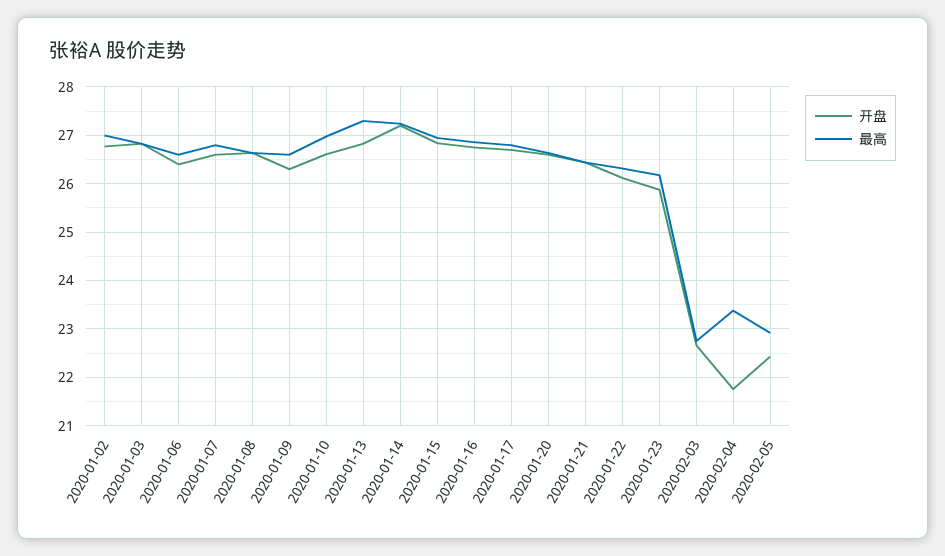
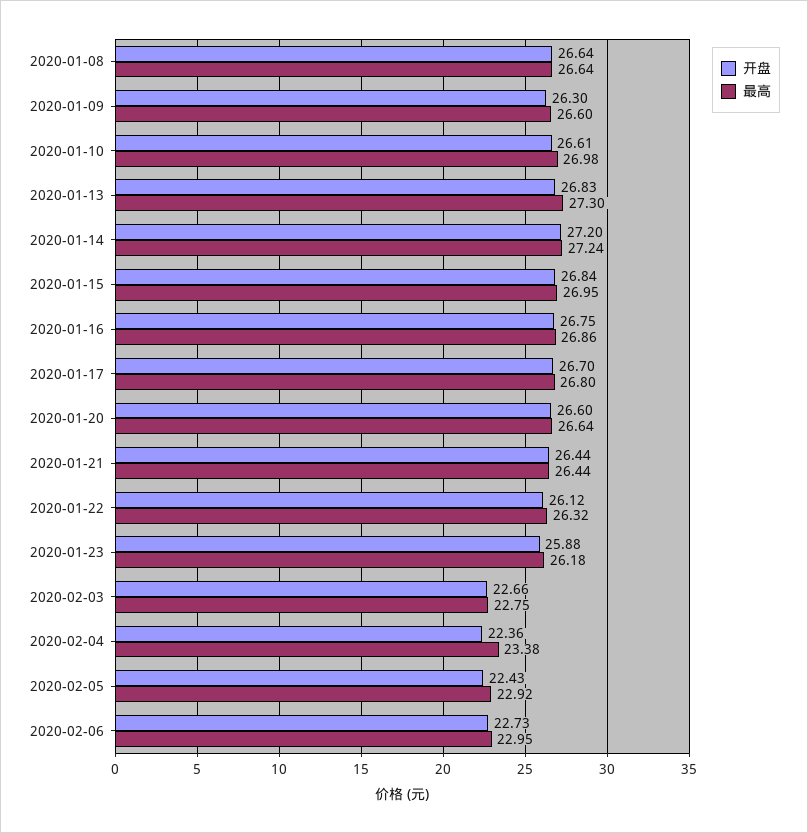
开盘, 2020-01-02: 26.8 -> none
最高, 2020-01-02: 27 -> none
开盘, 2020-01-03: 26.8 -> none
最高, 2020-01-03: 26.8 -> none
开盘, 2020-01-06: 26.4 -> none
最高, 2020-01-06: 26.6 -> none
开盘, 2020-01-07: 26.6 -> none
最高, 2020-01-07: 26.8 -> none
开盘, 2020-02-04: 21.8 -> 22.36
开盘, 2020-02-06: none -> 22.73
最高, 2020-02-06: none -> 22.95

